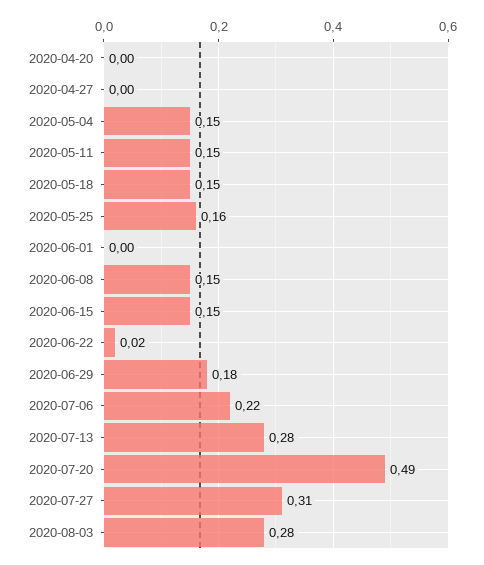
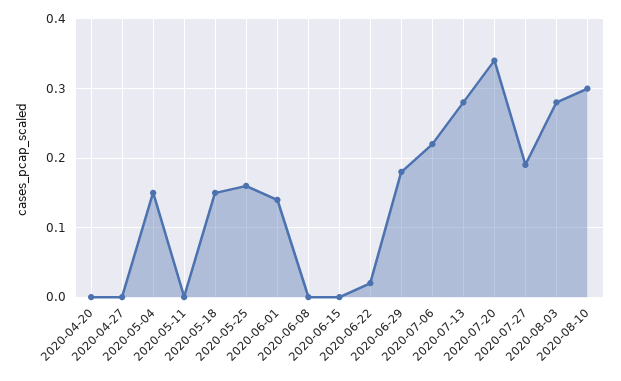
2020-05-11: 0.15 -> 0
2020-06-01: 0 -> 0.14
2020-06-08: 0.15 -> 0
2020-06-15: 0.15 -> 0
2020-07-20: 0.49 -> 0.34
2020-07-27: 0.31 -> 0.19
2020-08-10: none -> 0.3

